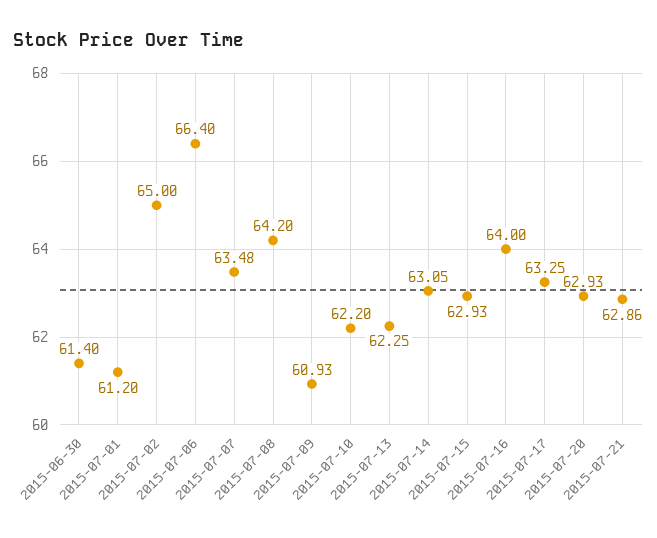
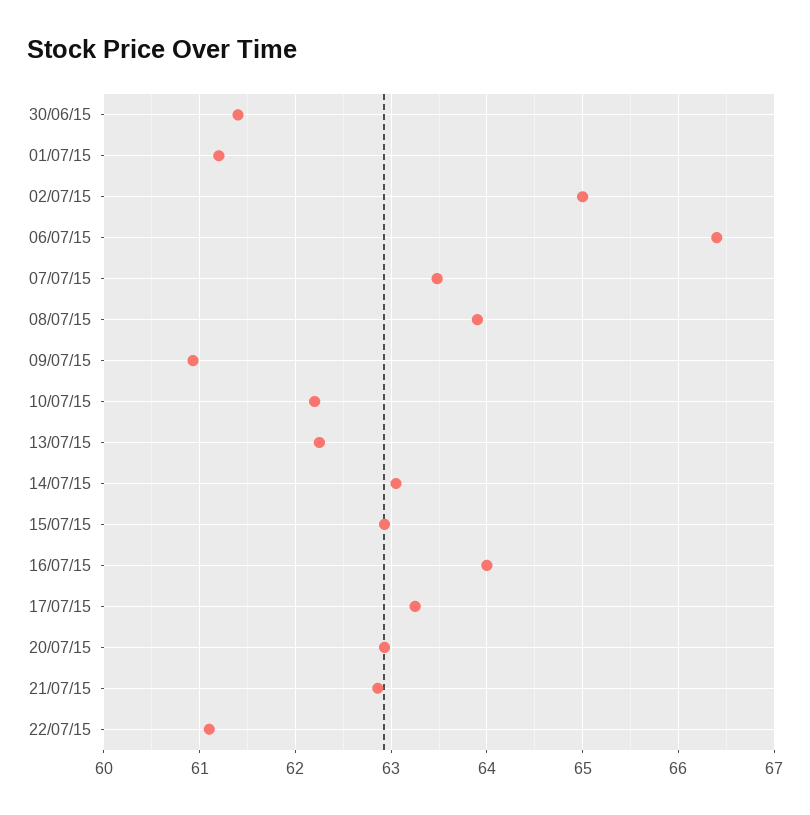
2015-07-08: 64.2 -> 63.9
22/07/15: none -> 61.1

